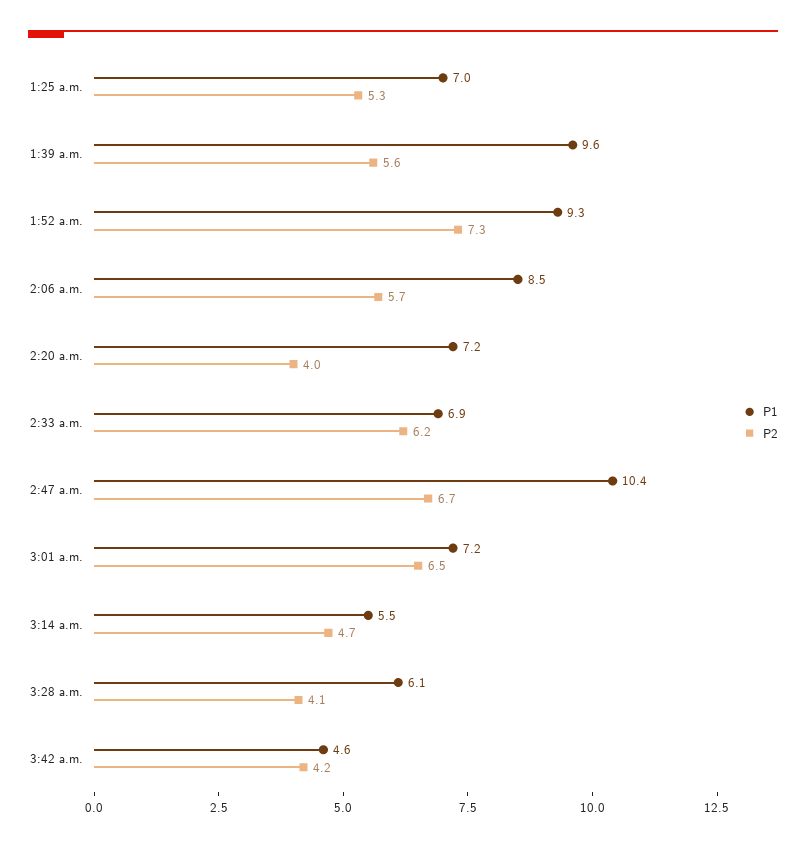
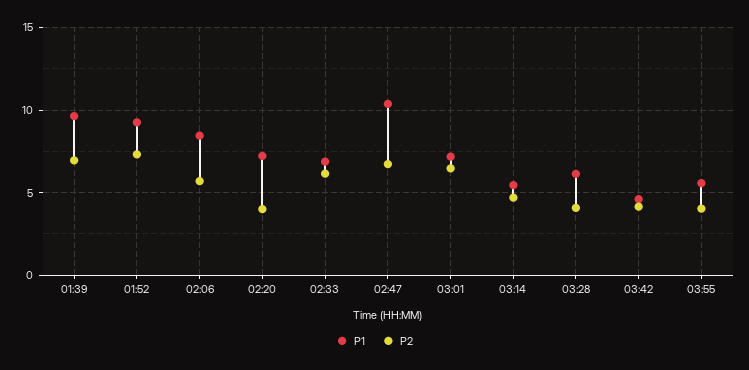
P1, 1:25 a.m.: 7 -> none
P2, 1:25 a.m.: 5.3 -> none
P2, 1:39 a.m.: 5.6 -> 7
P1, 03:55: none -> 5.5
P2, 03:55: none -> 4

